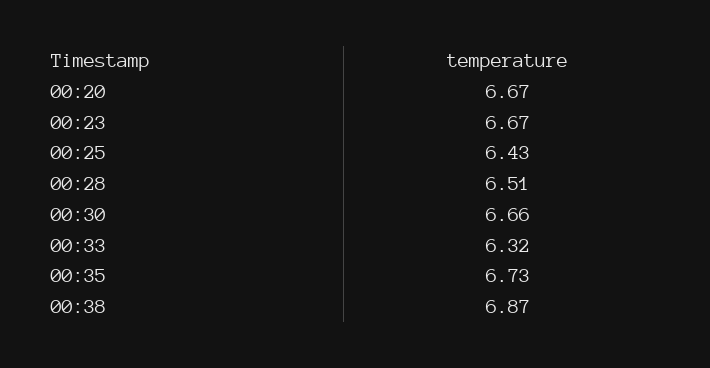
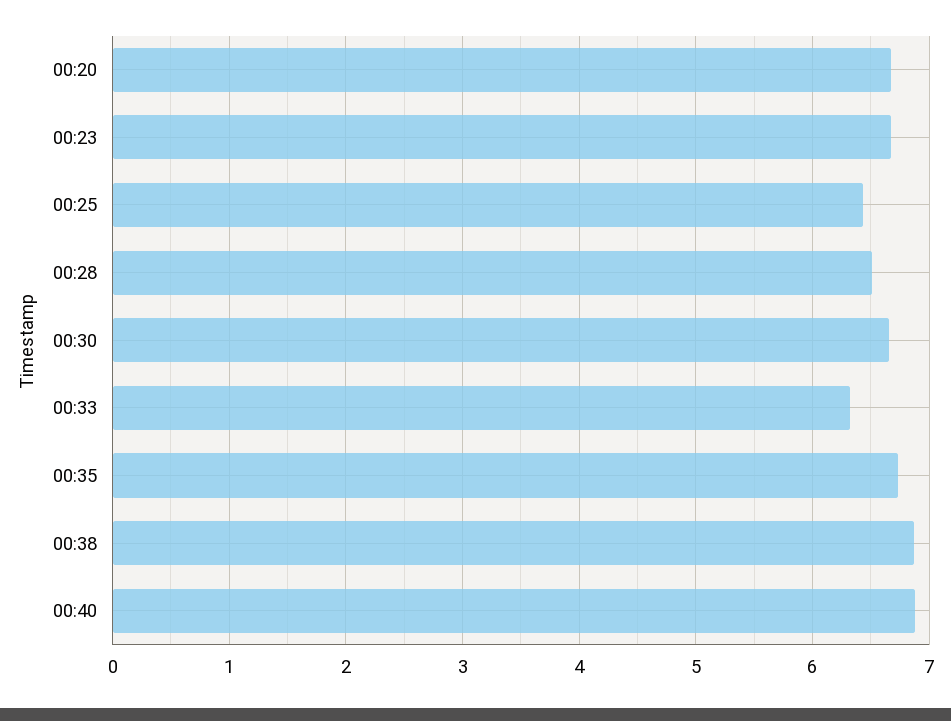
00:40: none -> 6.9

